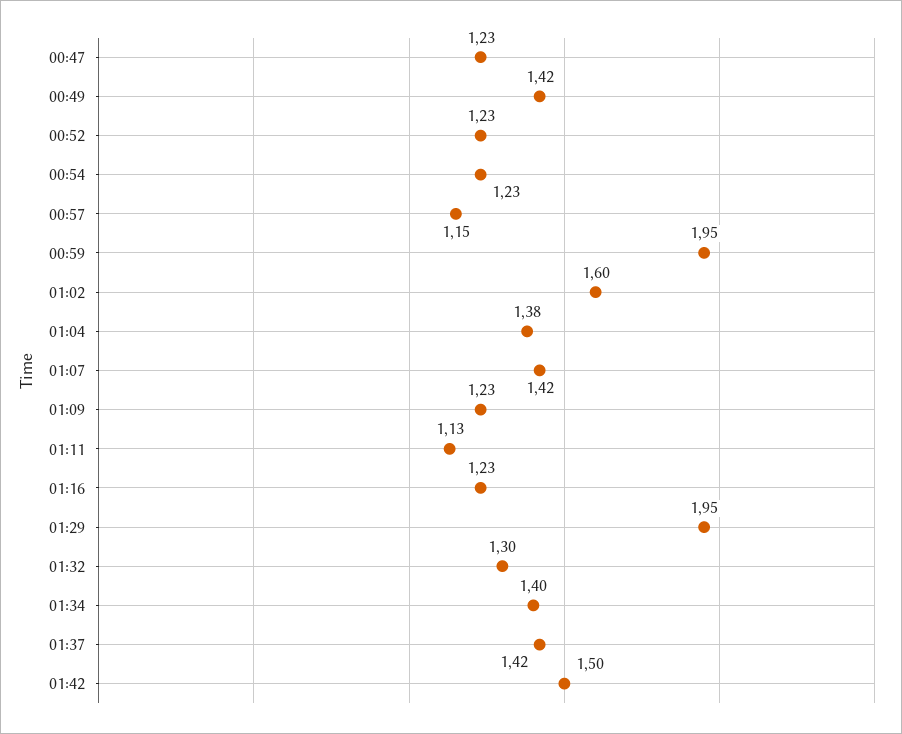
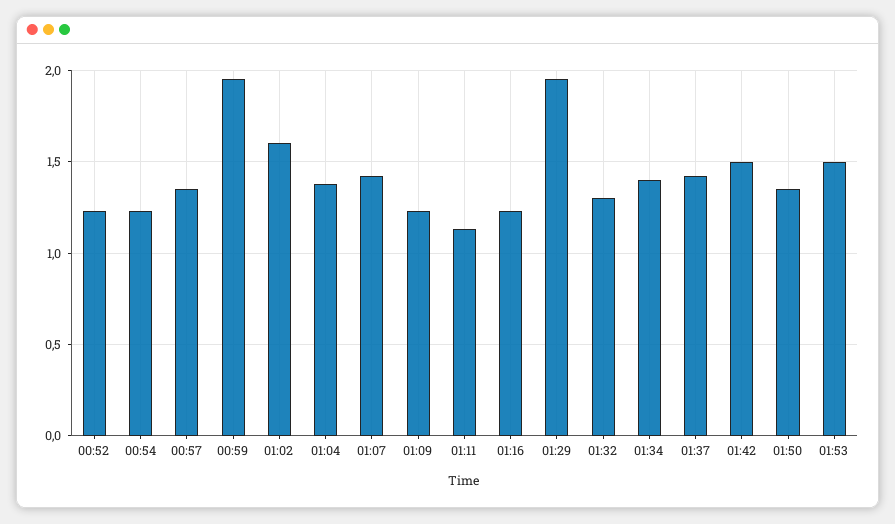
00:47: 1.23 -> none
00:49: 1.42 -> none
00:57: 1.15 -> 1.35
01:50: none -> 1.35
01:53: none -> 1.5

